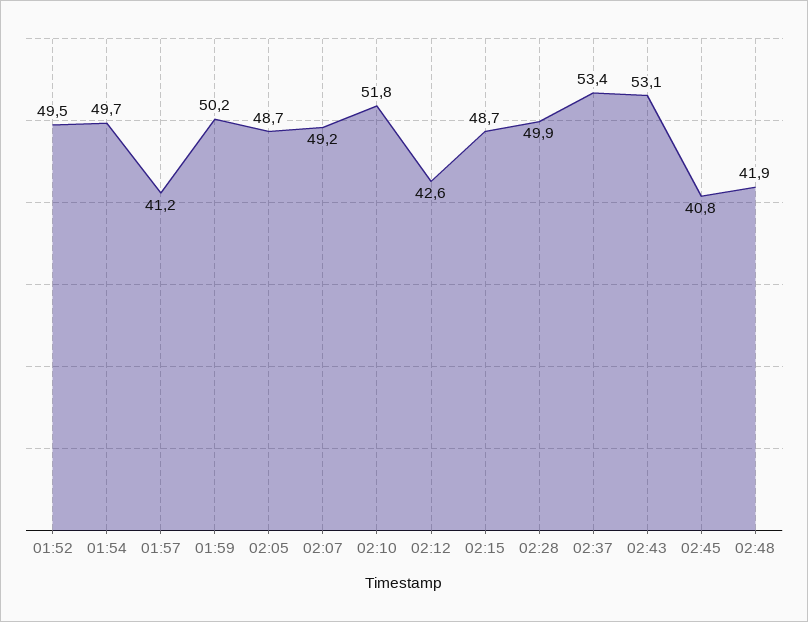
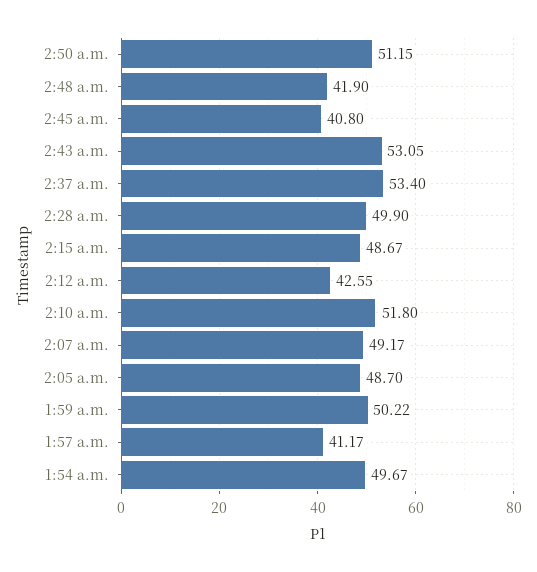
01:52: 49.5 -> none
2:50 a.m.: none -> 51.15

